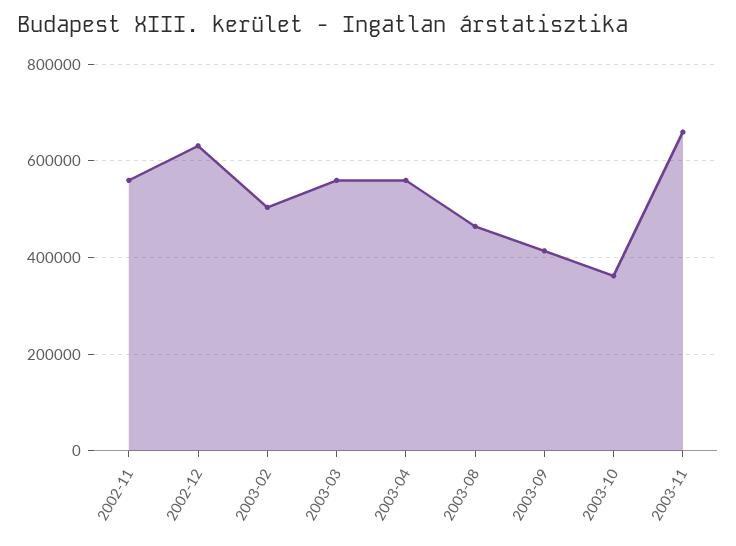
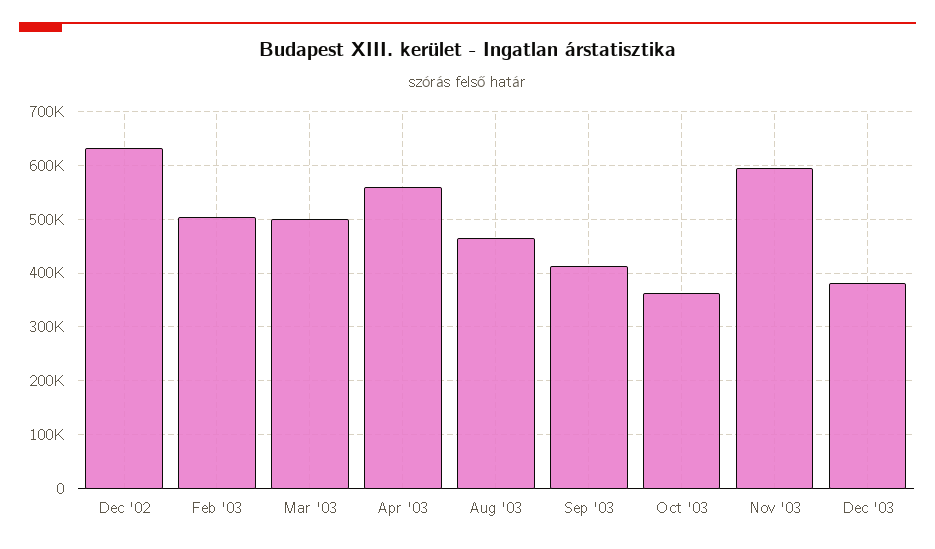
2002-11: 560000 -> none
2003-03: 560000 -> 500000
2003-11: 660000 -> 600000
Dec '03: none -> 380000

